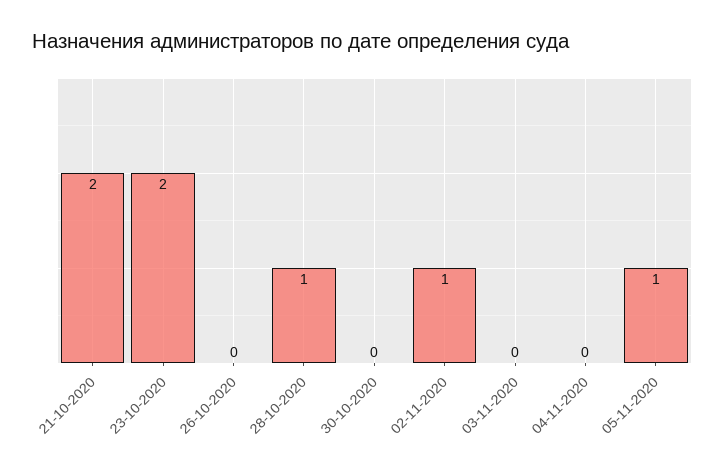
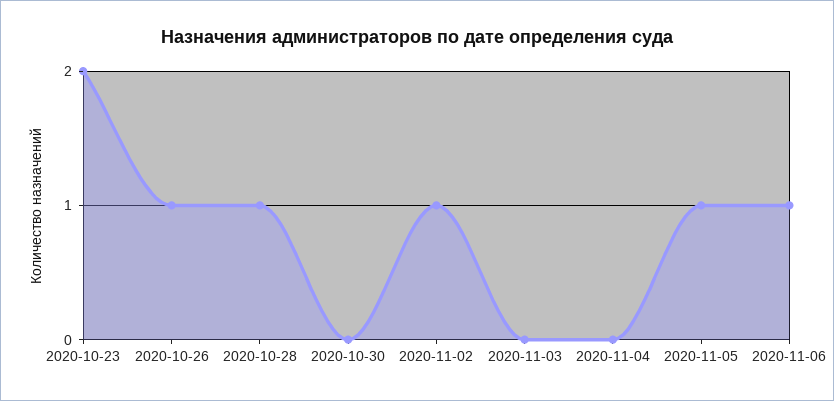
21-10-2020: 2 -> none
26-10-2020: 0 -> 1
2020-11-06: none -> 1

